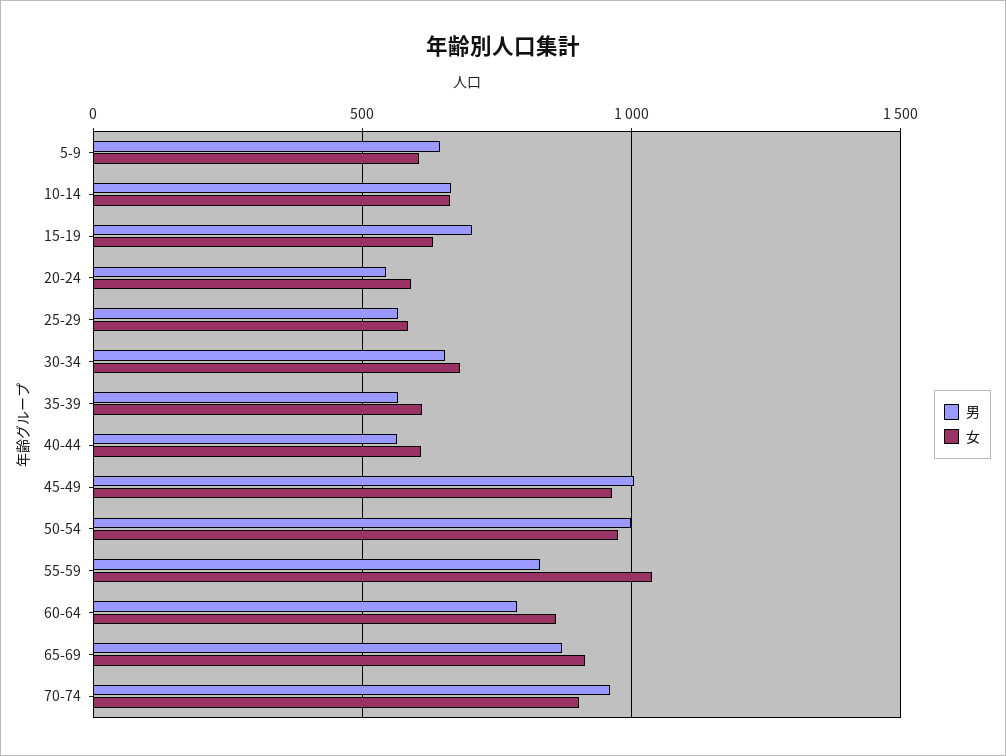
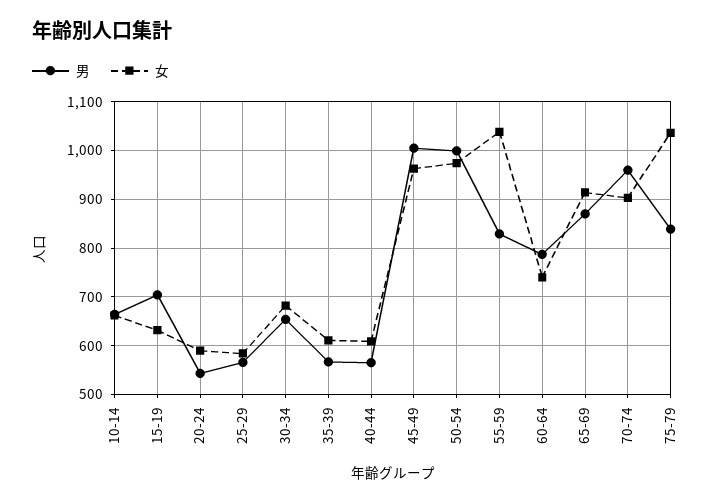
男, 5-9: 650 -> none
女, 5-9: 600 -> none
女, 60-64: 850 -> 740
男, 75-79: none -> 840
女, 75-79: none -> 1040

